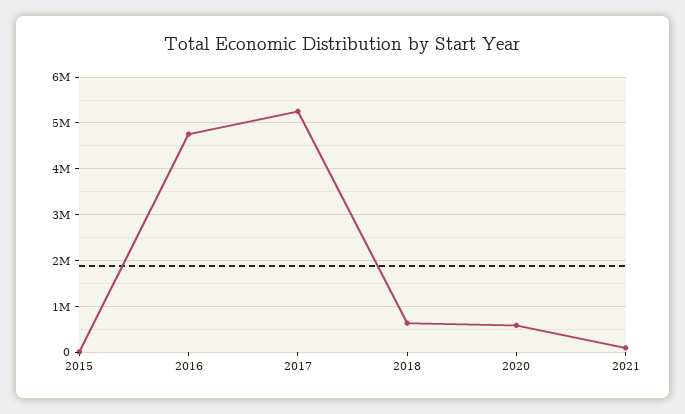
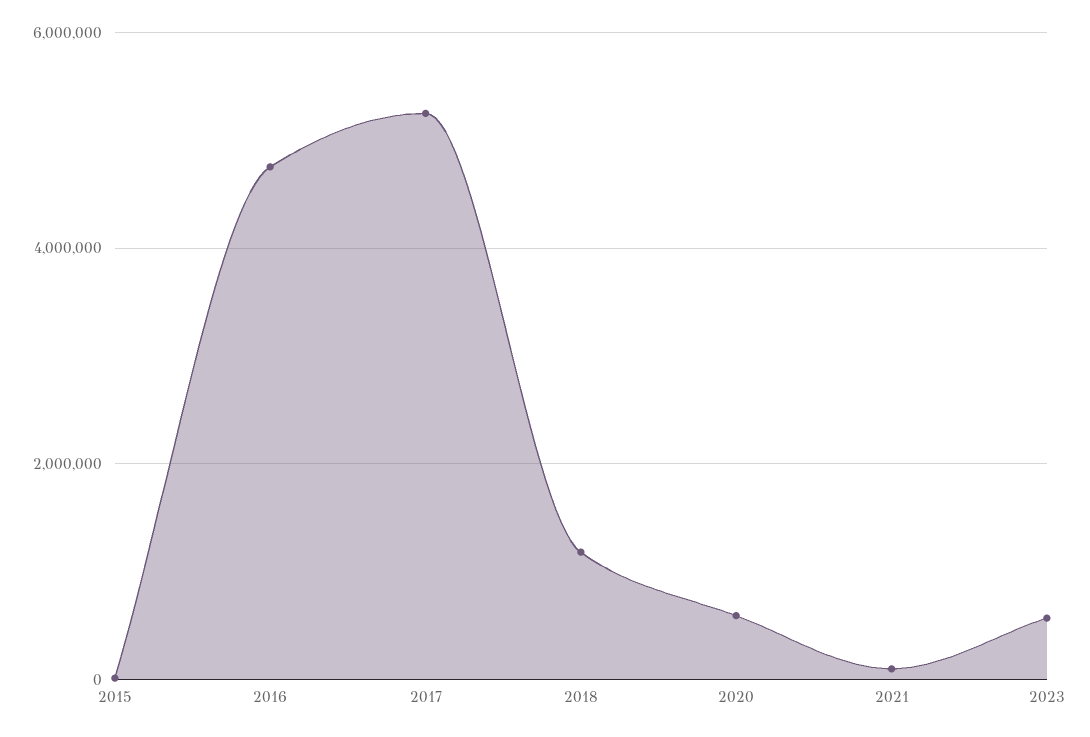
2018: 600000 -> 1200000
2023: none -> 600000

